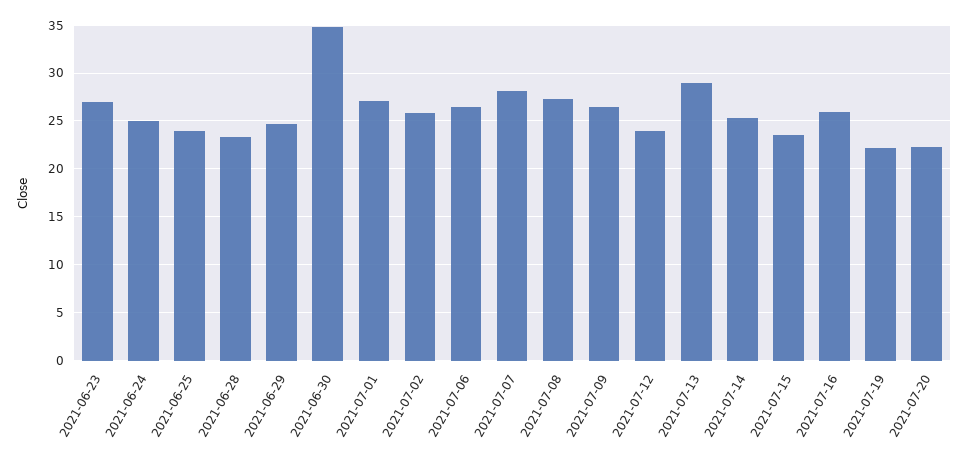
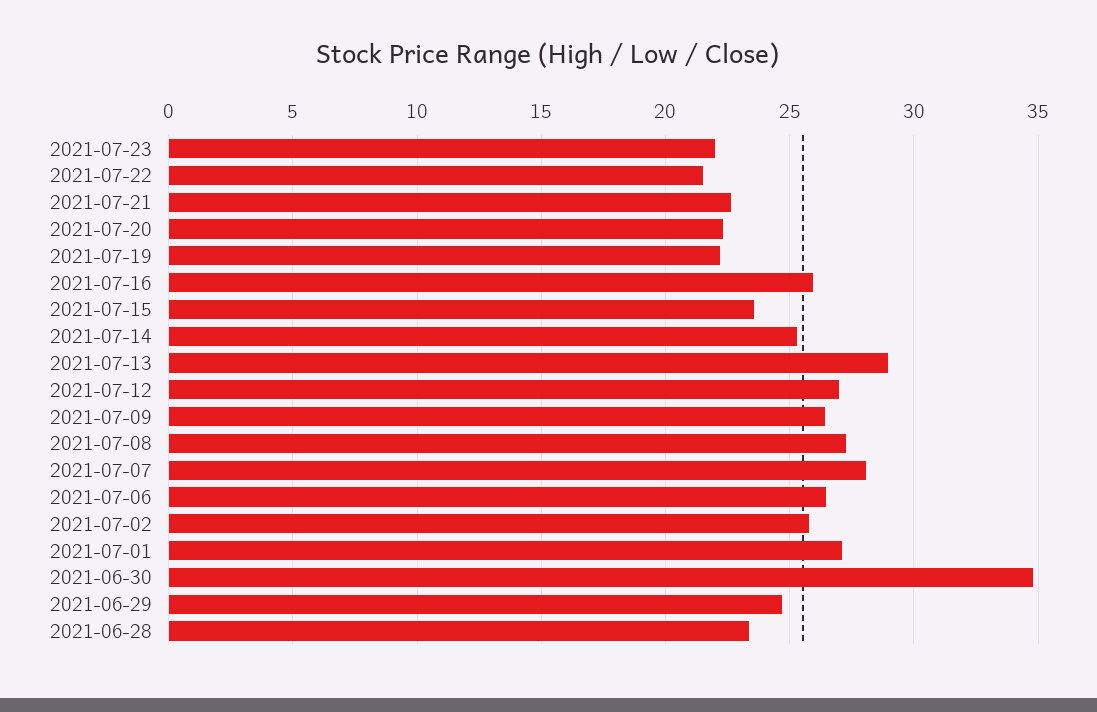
2021-06-23: 27 -> none
2021-06-24: 25 -> none
2021-06-25: 24 -> none
2021-07-12: 24 -> 27
2021-07-23: none -> 22
2021-07-22: none -> 21.5
2021-07-21: none -> 22.5

